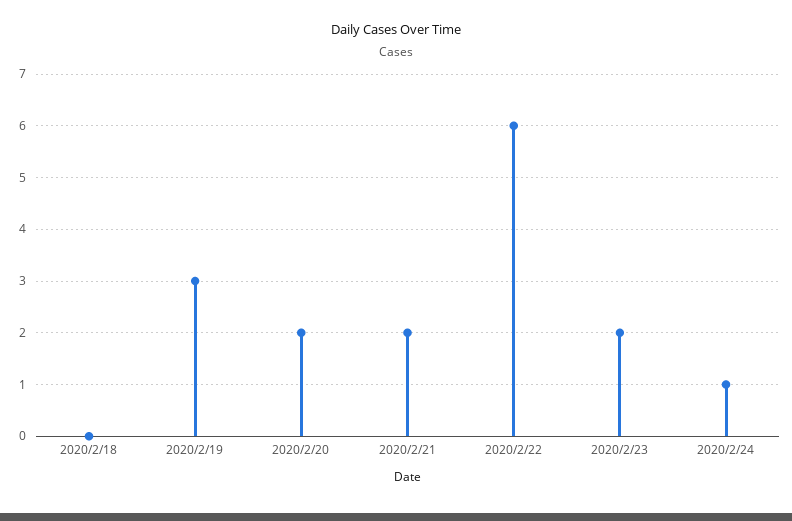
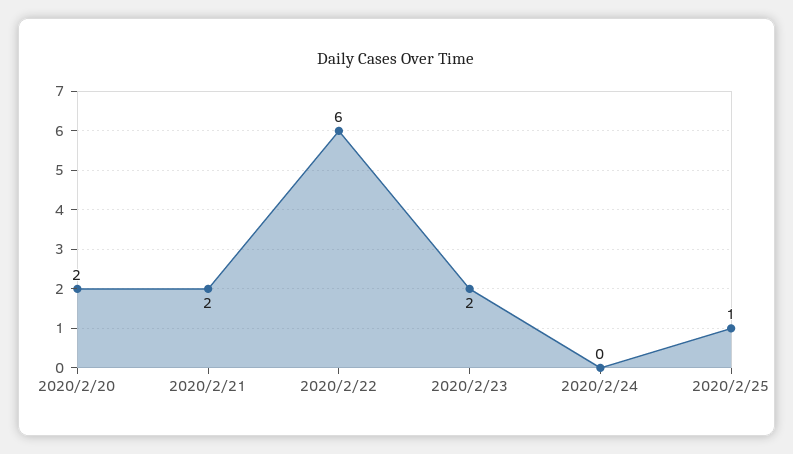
2020/2/18: 0 -> none
2020/2/19: 3 -> none
2020/2/24: 1 -> 0
2020/2/25: none -> 1

